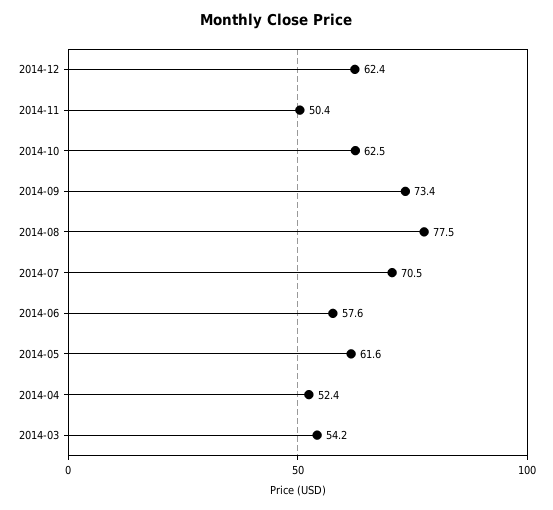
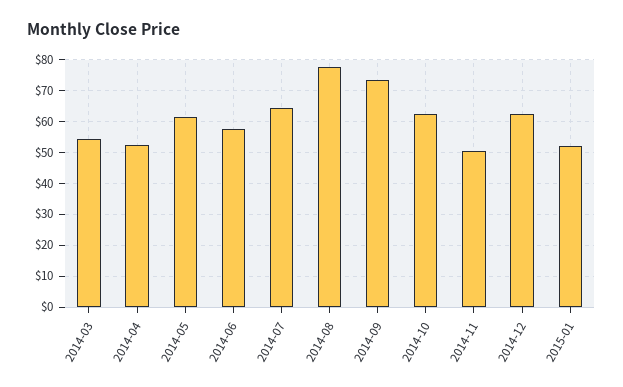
2014-07: 70.5 -> 64
2015-01: none -> 52

